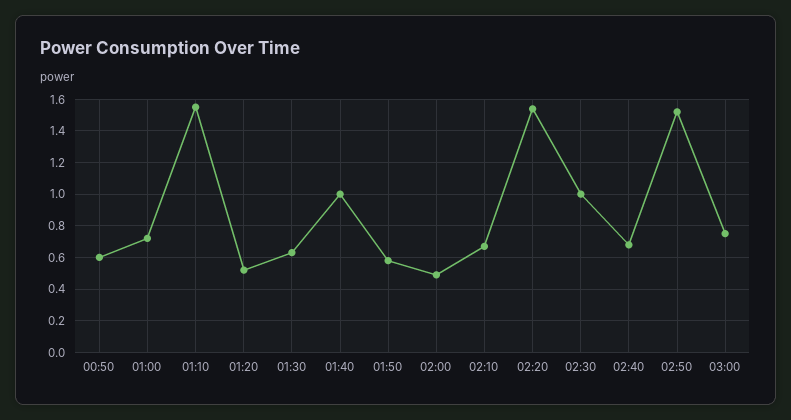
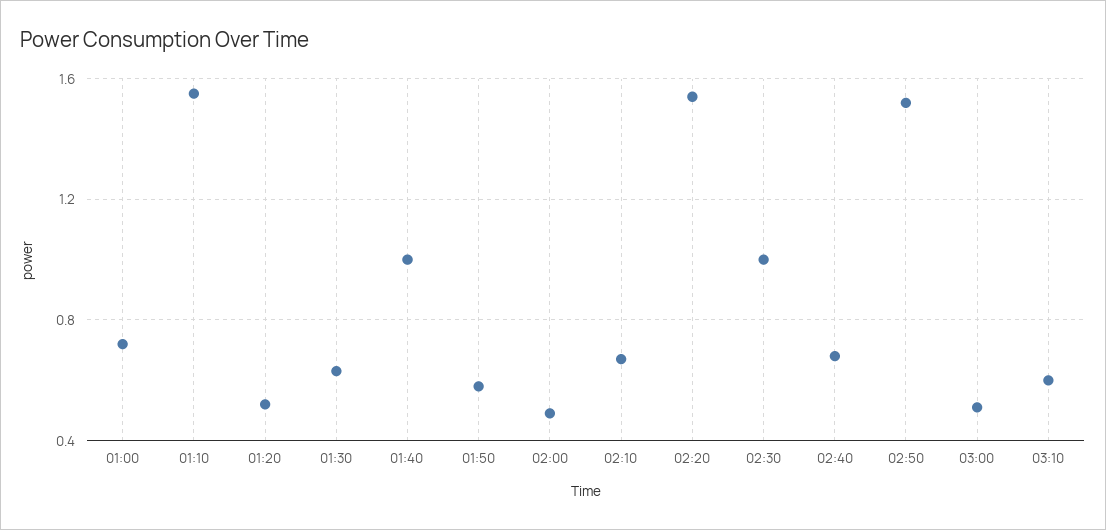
00:50: 0.6 -> none
03:00: 0.75 -> 0.5
03:10: none -> 0.6

